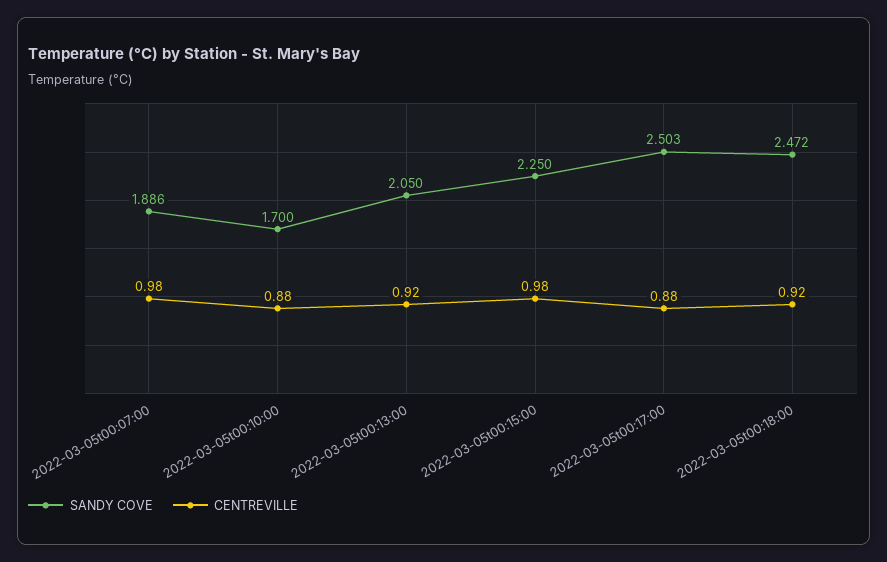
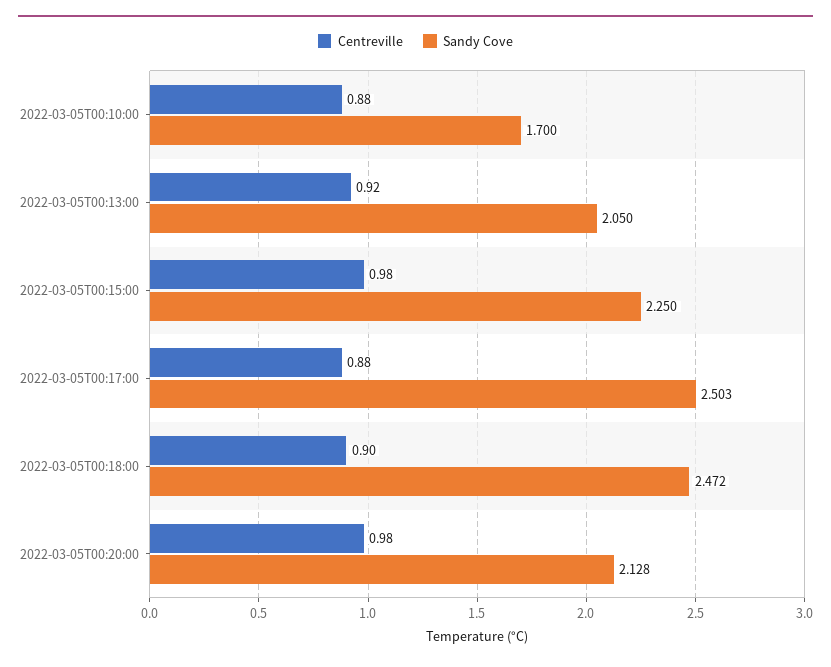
SANDY COVE, 2022-03-05t00:07:00: 1.886 -> none
CENTREVILLE, 2022-03-05t00:07:00: 0.98 -> none
CENTREVILLE, 2022-03-05t00:18:00: 0.92 -> 0.9
CENTREVILLE, 2022-03-05T00:20:00: none -> 0.98
SANDY COVE, 2022-03-05T00:20:00: none -> 2.128

